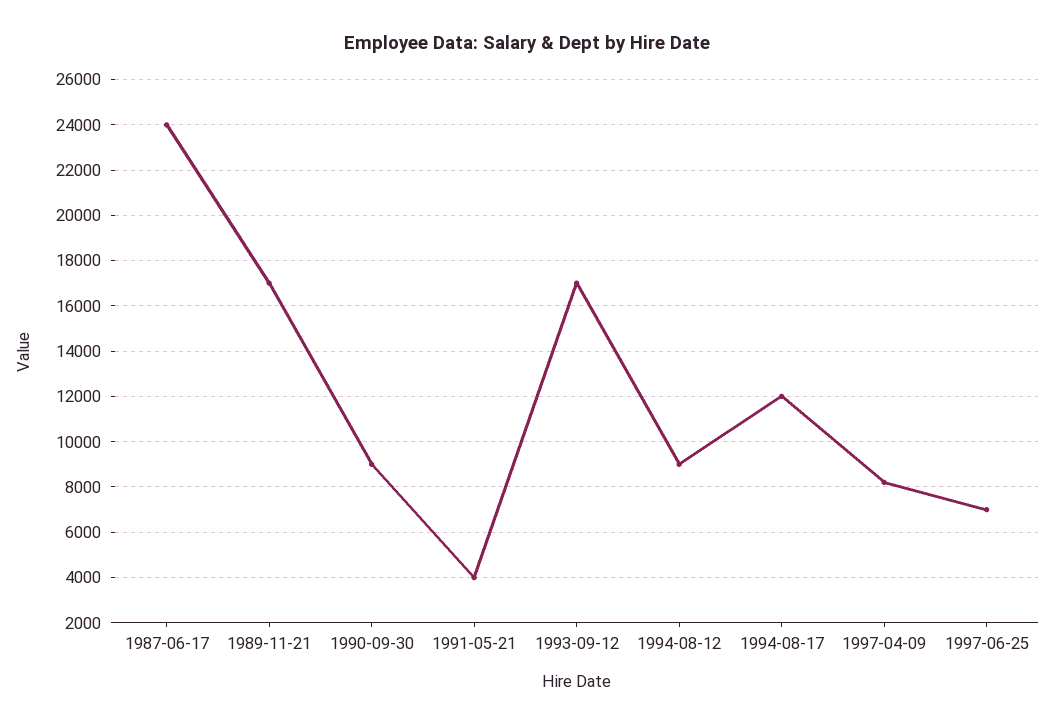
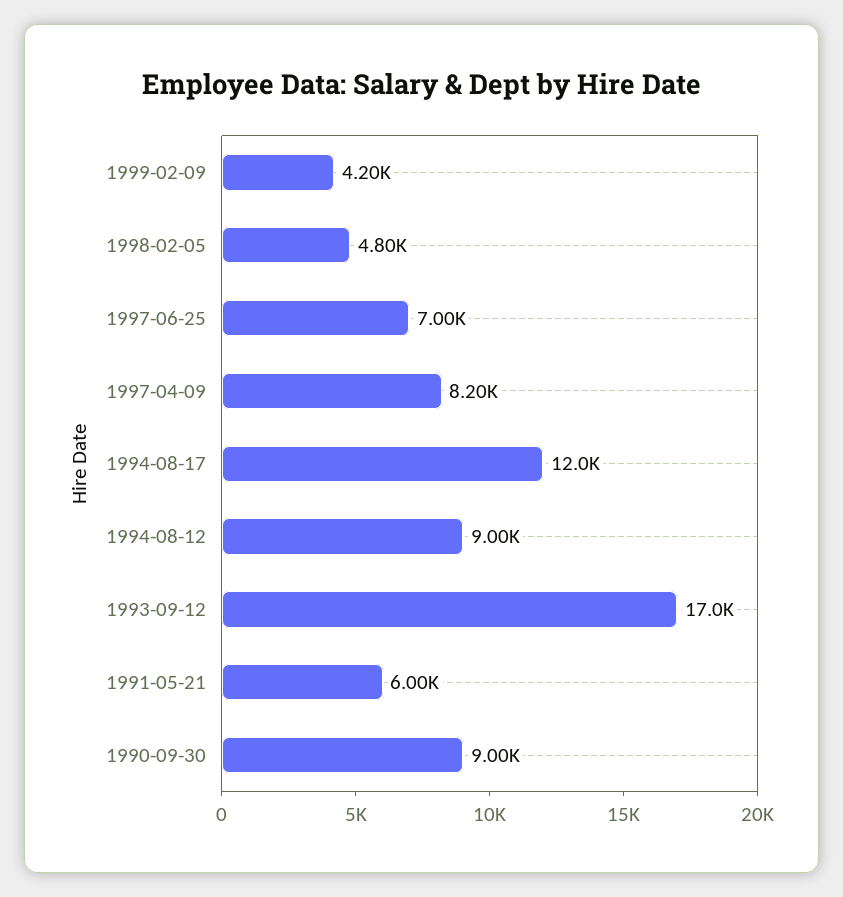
1987-06-17: 24000 -> none
1989-11-21: 17000 -> none
1991-05-21: 4000 -> 6000
1999-02-09: none -> 4200
1998-02-05: none -> 4800

